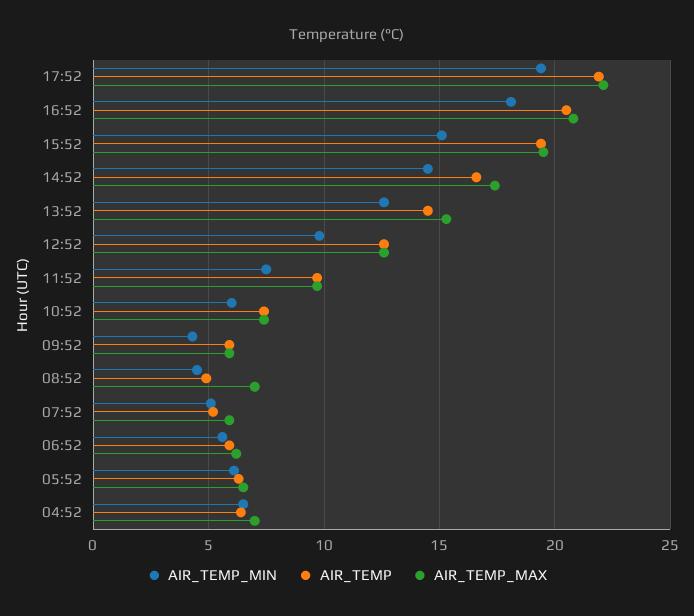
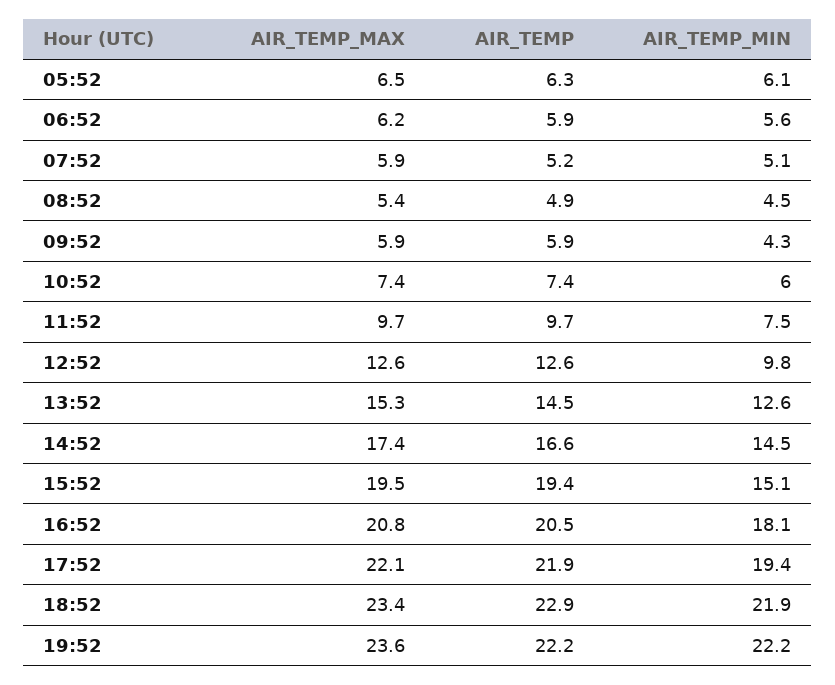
AIR_TEMP_MAX, 08:52: 7 -> 5.4
AIR_TEMP_MIN, 04:52: 6.5 -> none
AIR_TEMP, 04:52: 6.5 -> none
AIR_TEMP_MAX, 04:52: 7 -> none
AIR_TEMP_MAX, 18:52: none -> 23.4
AIR_TEMP, 18:52: none -> 22.9
AIR_TEMP_MIN, 18:52: none -> 21.9
AIR_TEMP_MAX, 19:52: none -> 23.6
AIR_TEMP, 19:52: none -> 22.2
AIR_TEMP_MIN, 19:52: none -> 22.2

